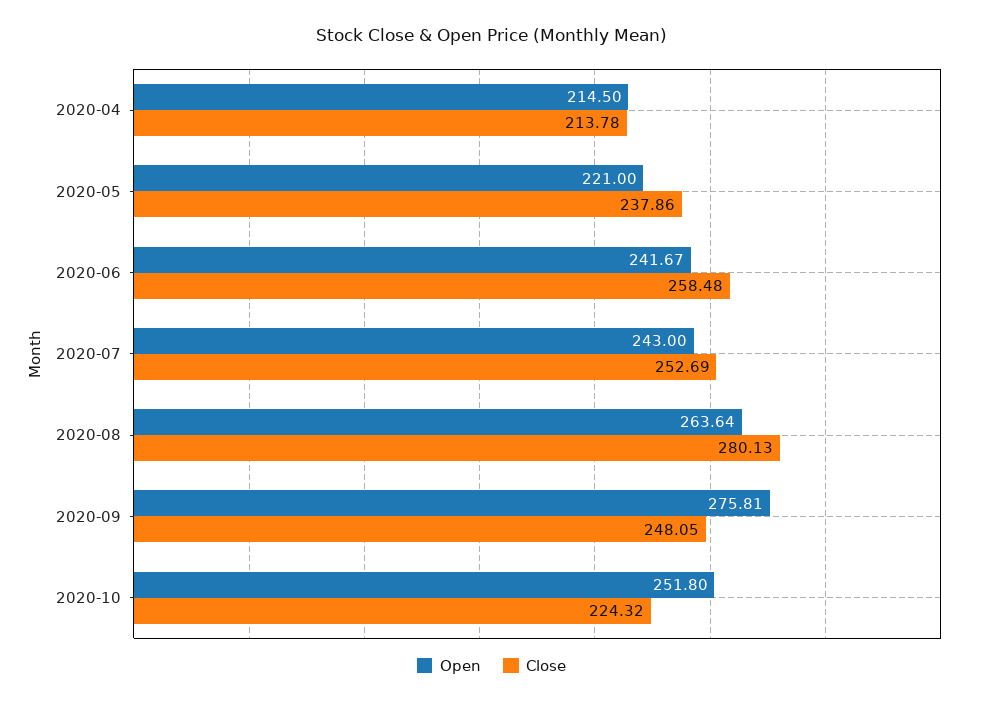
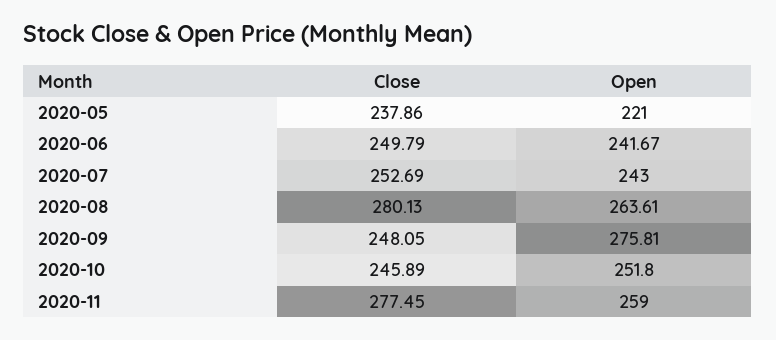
Open, 2020-04: 214.5 -> none
Close, 2020-04: 213.78 -> none
Close, 2020-06: 258.48 -> 249.79
Open, 2020-08: 263.64 -> 263.61
Close, 2020-10: 224.32 -> 245.89
Close, 2020-11: none -> 277.45
Open, 2020-11: none -> 259

